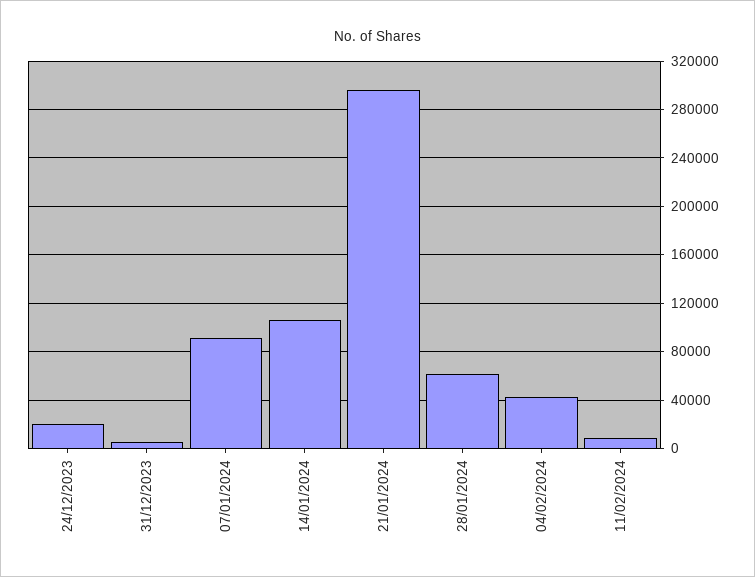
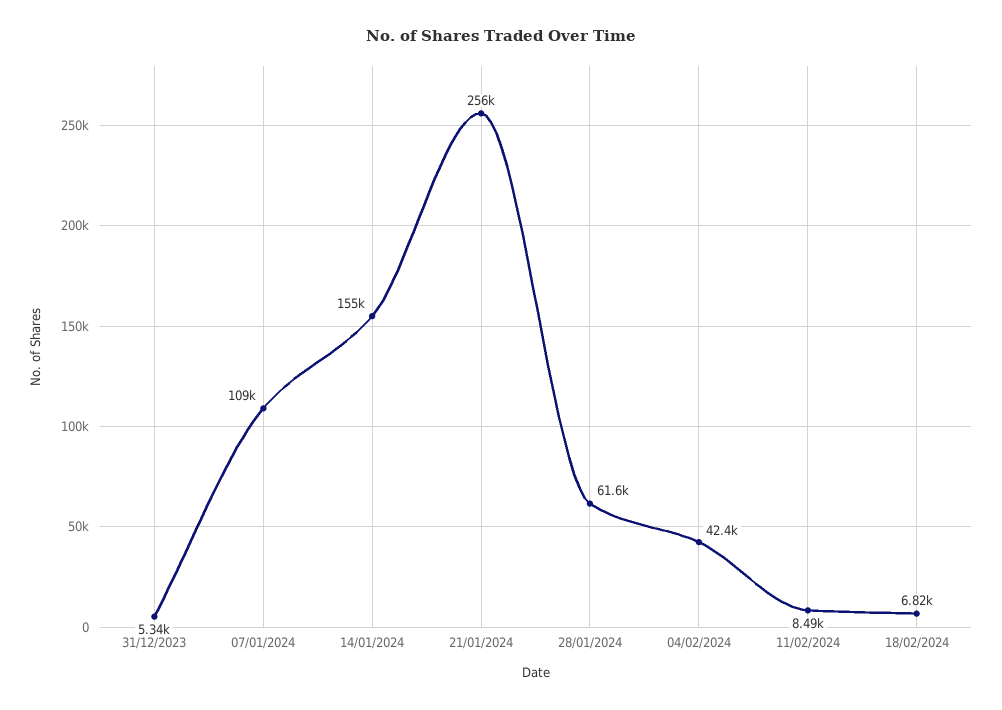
24/12/2023: 20000 -> none
07/01/2024: 90000 -> 109000
14/01/2024: 105000 -> 155000
21/01/2024: 295000 -> 256000
18/02/2024: none -> 6820

